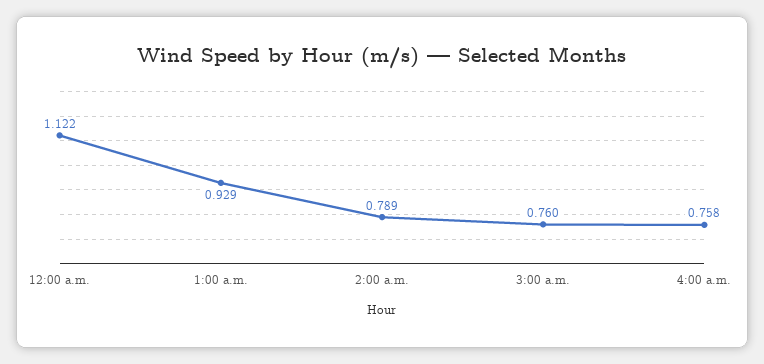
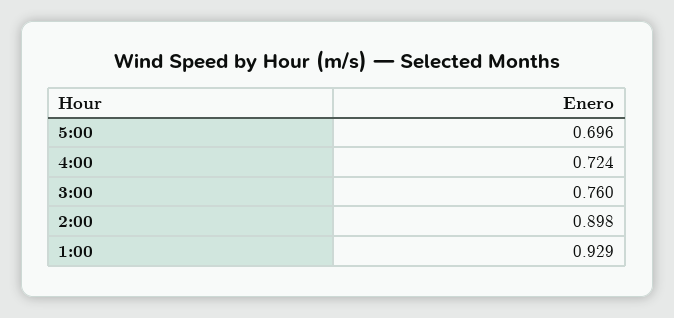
12:00 a.m.: 1.122 -> none
2:00 a.m.: 0.789 -> 0.898
4:00 a.m.: 0.758 -> 0.724
5:00: none -> 0.696

